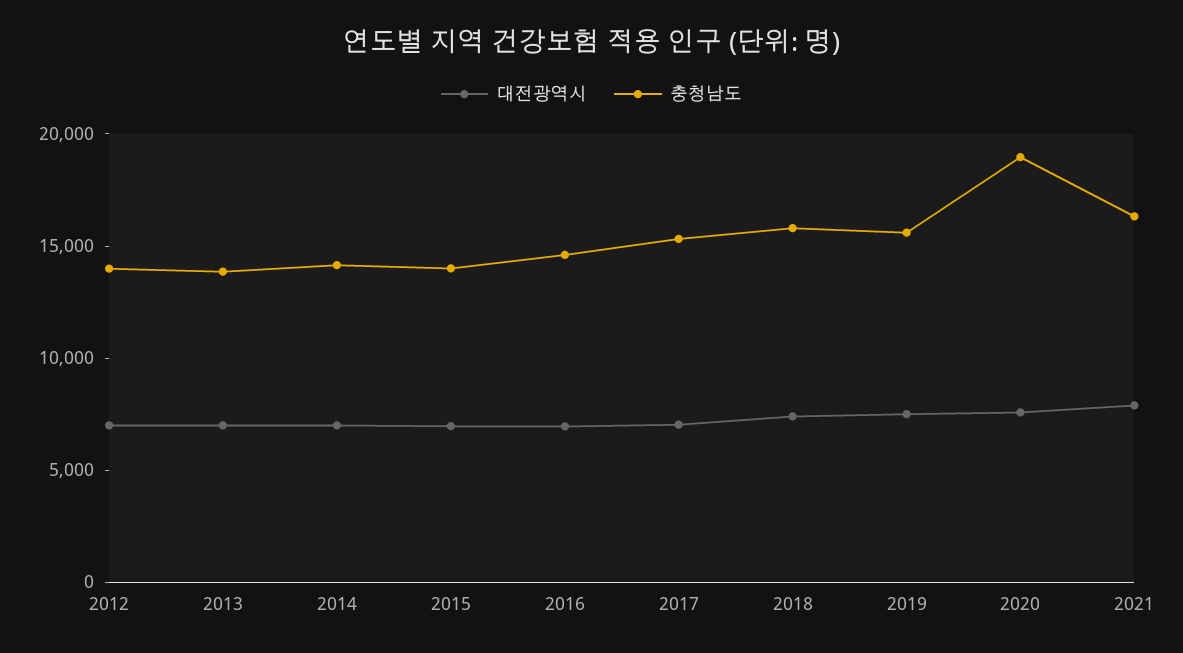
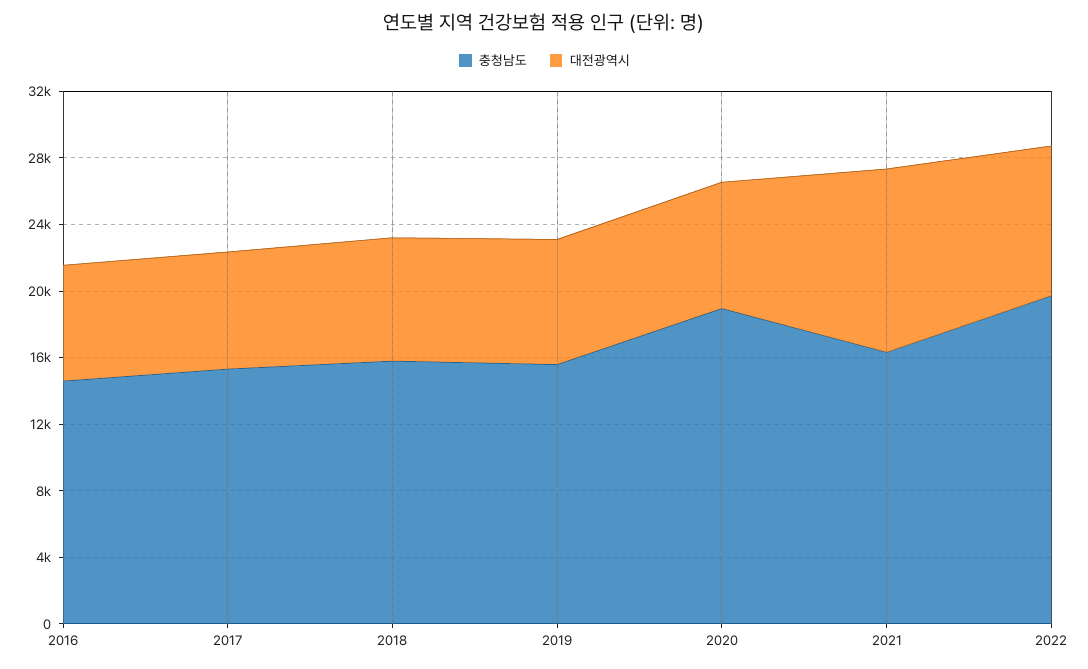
대전광역시, 2012: 7000 -> none
충청남도, 2012: 14000 -> none
대전광역시, 2013: 7000 -> none
충청남도, 2013: 14000 -> none
대전광역시, 2014: 7000 -> none
충청남도, 2014: 14000 -> none
대전광역시, 2015: 7000 -> none
충청남도, 2015: 14000 -> none
대전광역시, 2021: 8000 -> 11000
충청남도, 2022: none -> 20000
대전광역시, 2022: none -> 9000

